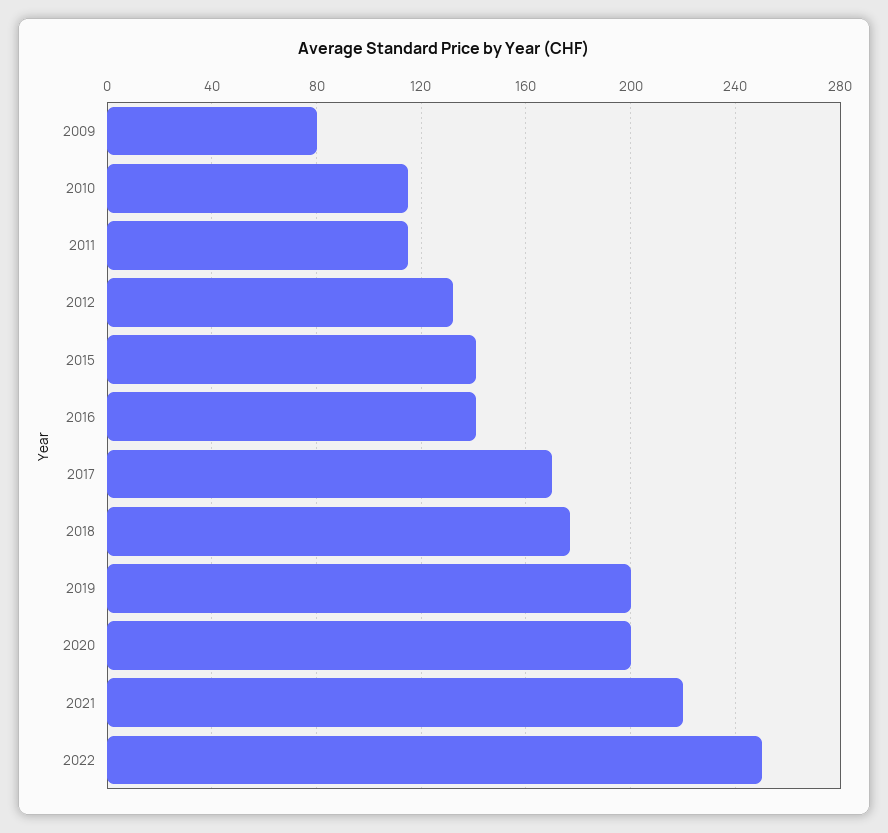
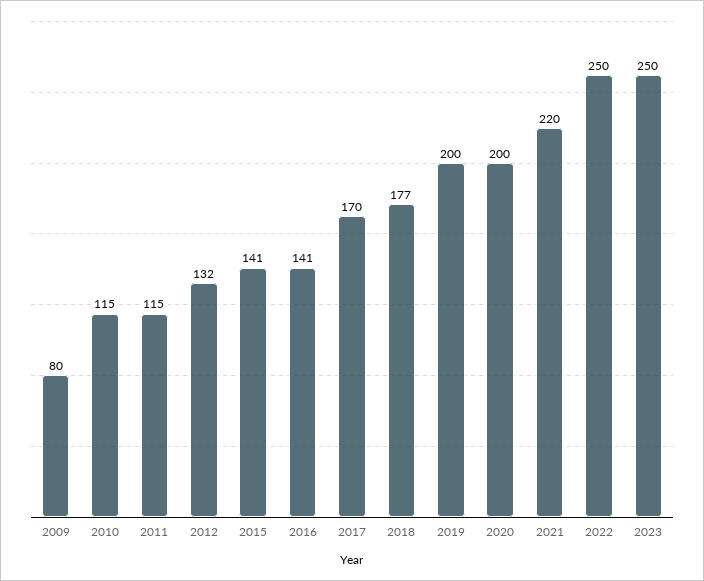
2023: none -> 250

